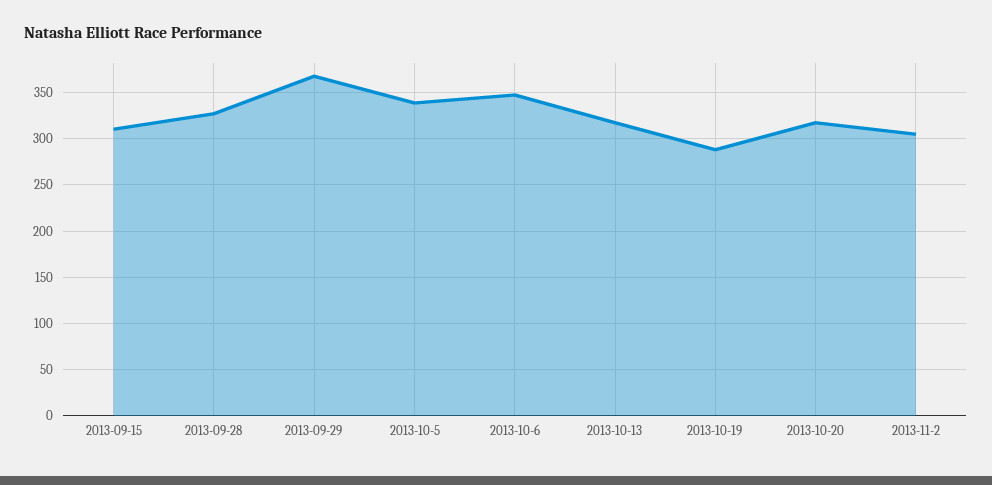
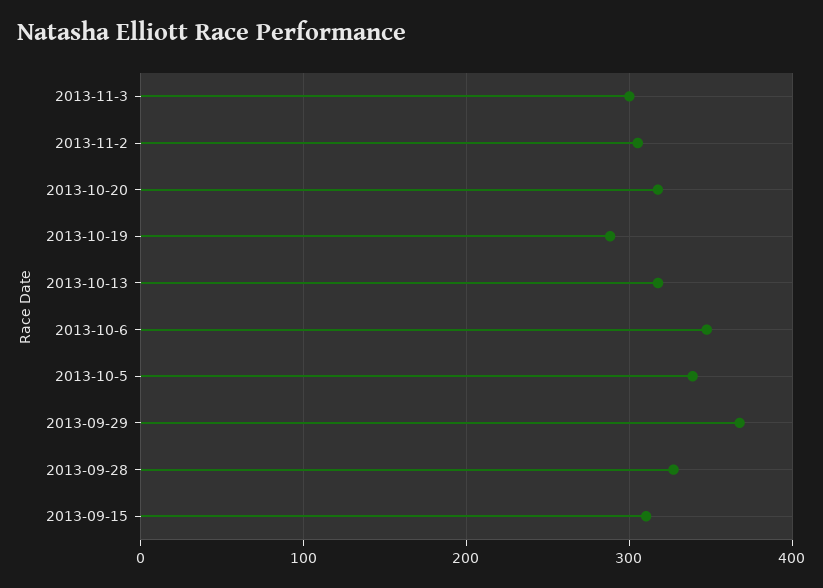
2013-11-3: none -> 300

